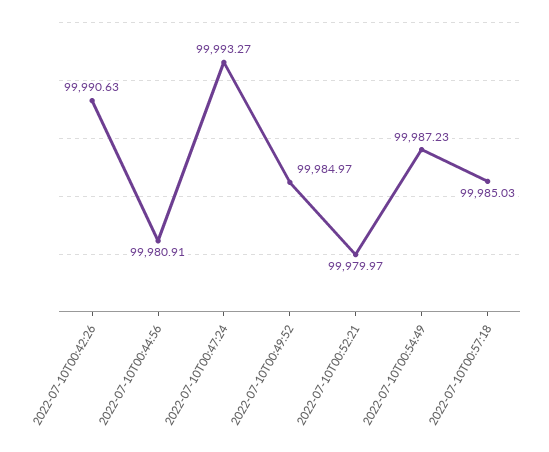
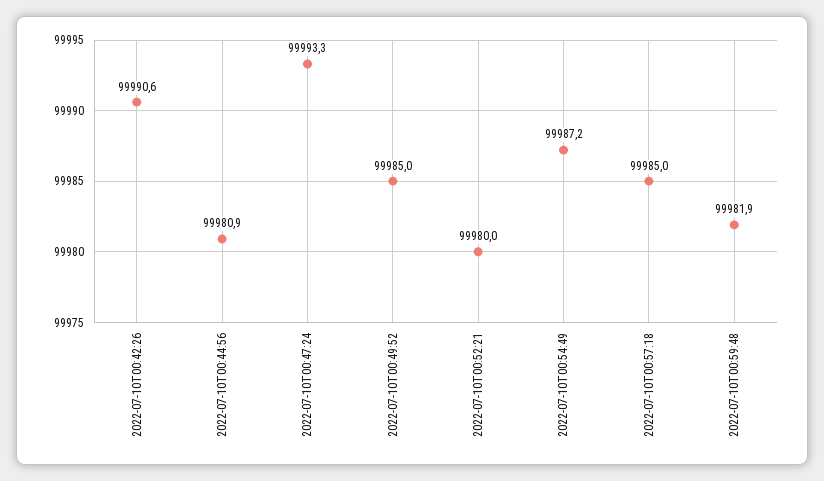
2022-07-10T00:59:48: none -> 99981.9

